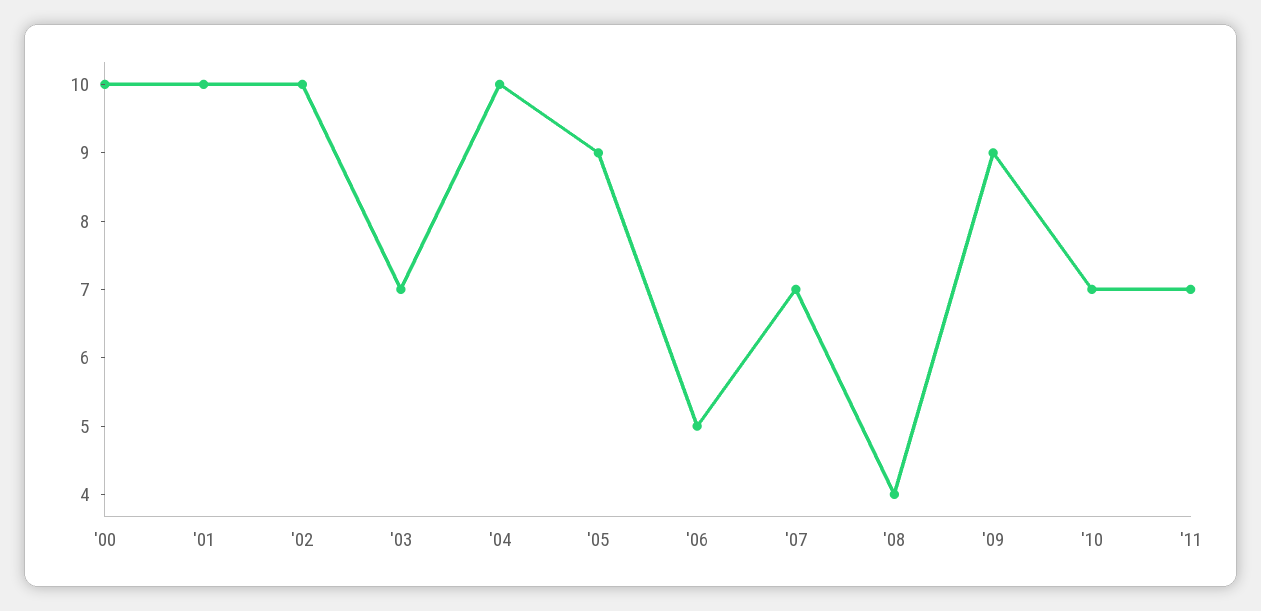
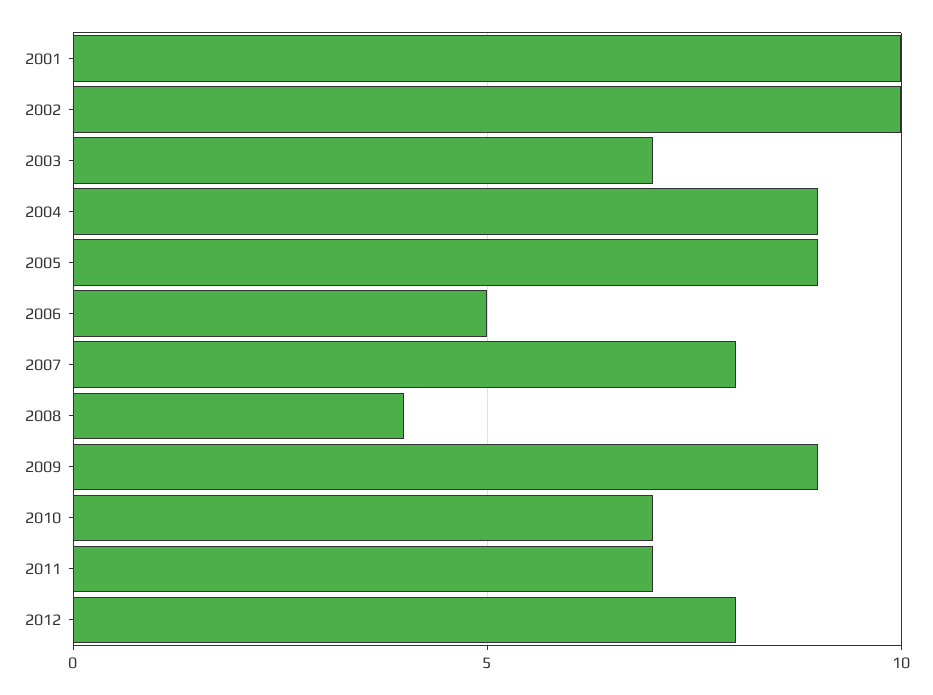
'00: 10 -> none
'04: 10 -> 9
'07: 7 -> 8
2012: none -> 8

